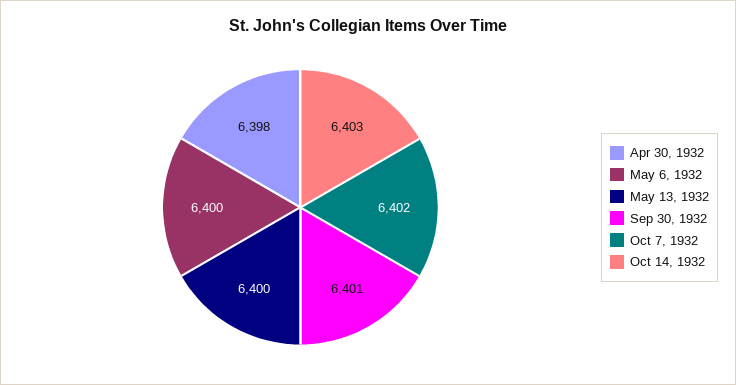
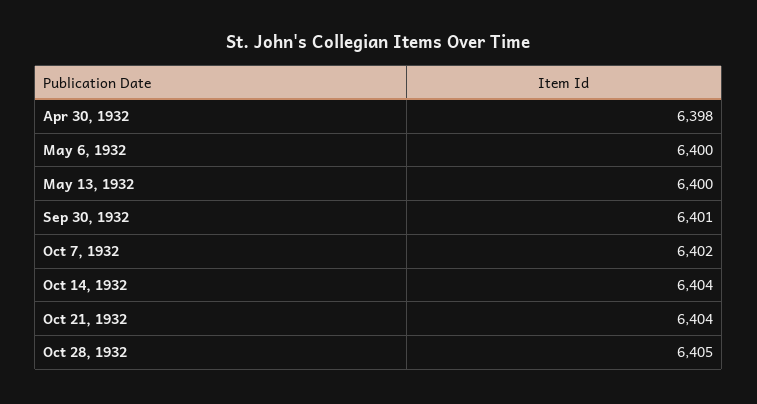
Oct 14, 1932: 6403 -> 6404
Oct 21, 1932: none -> 6404
Oct 28, 1932: none -> 6405

